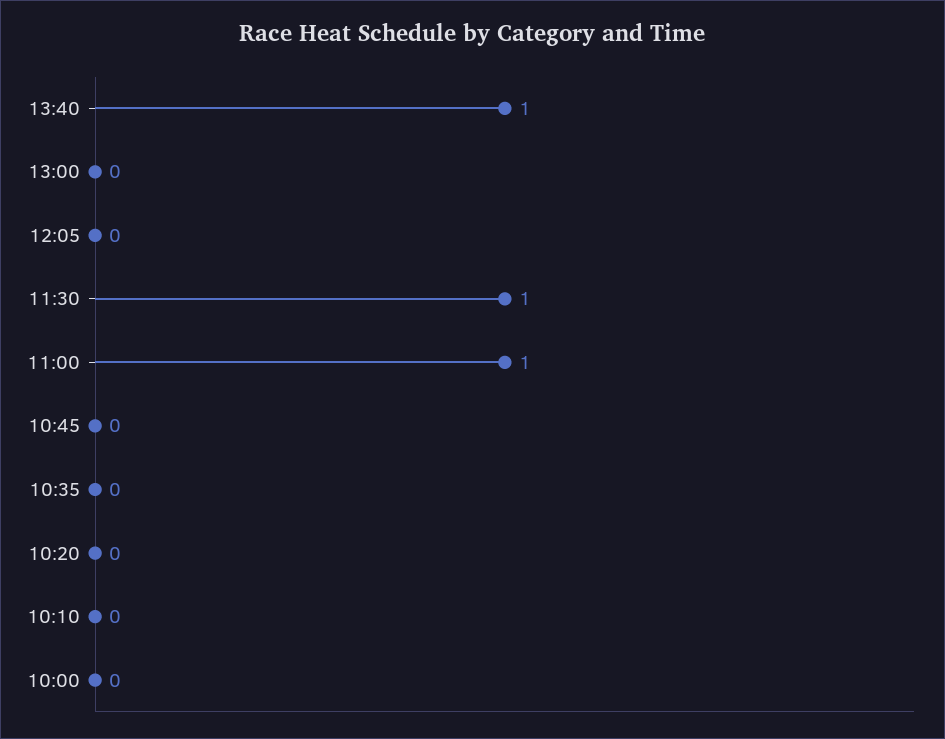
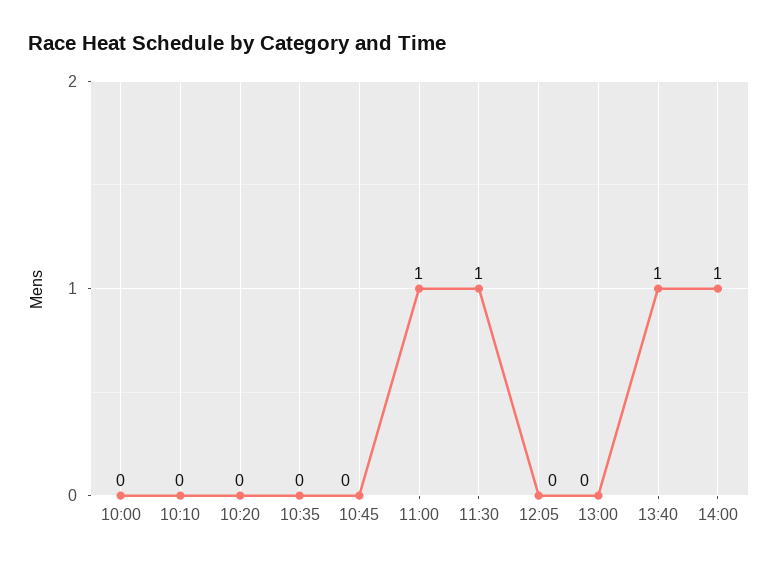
14:00: none -> 1

